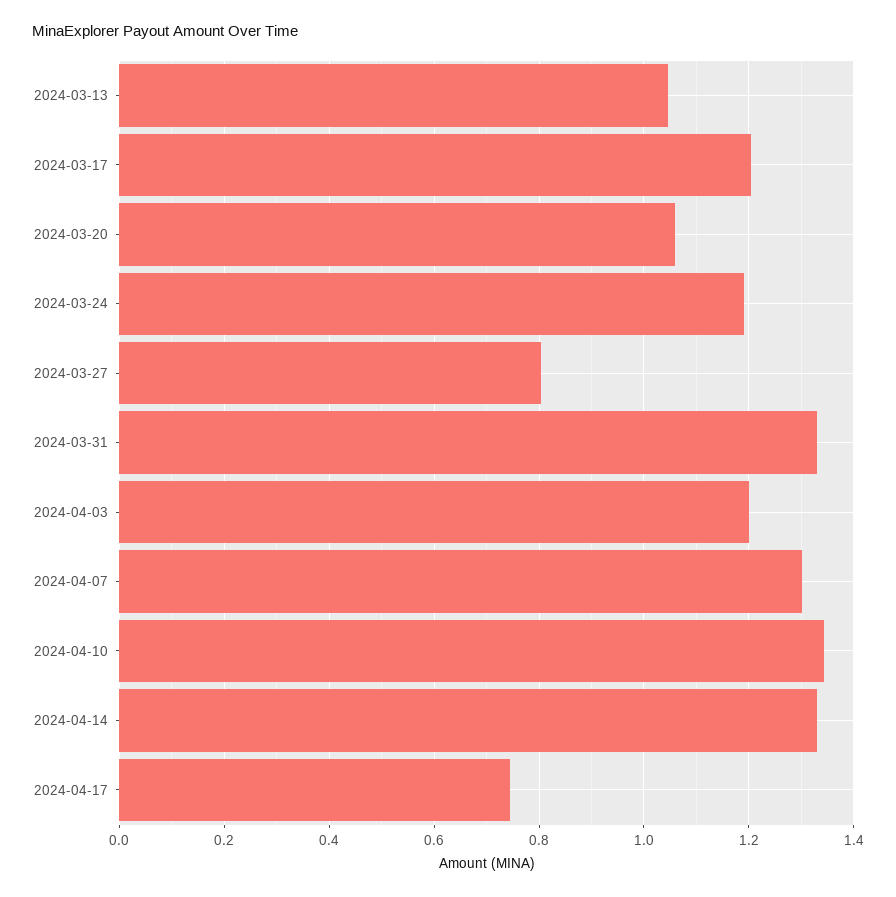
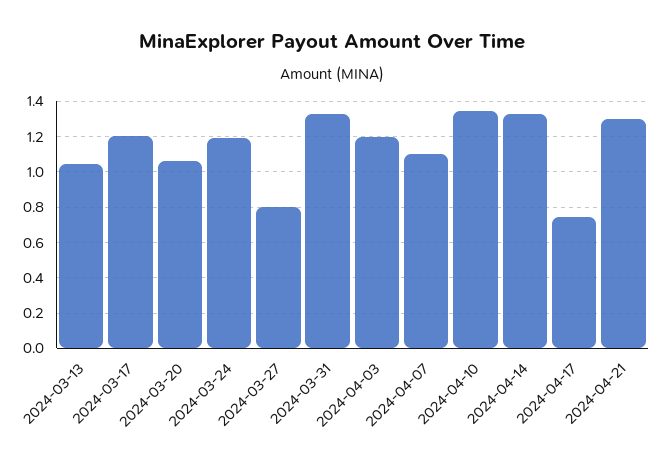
2024-04-07: 1.3 -> 1.1
2024-04-21: none -> 1.3

